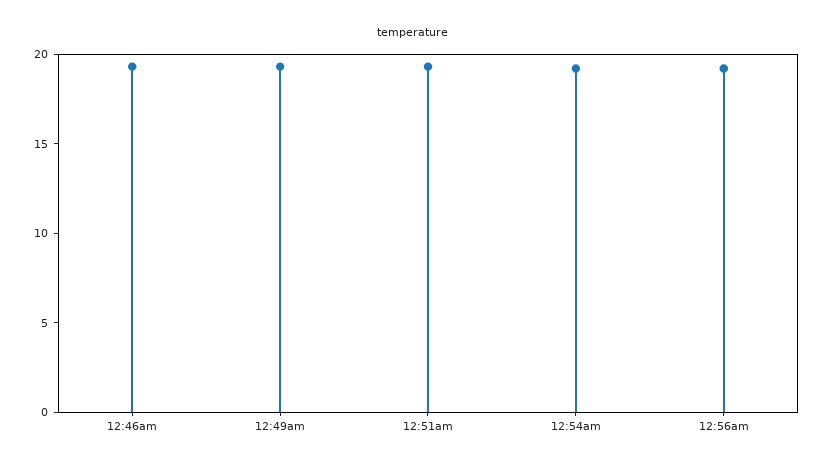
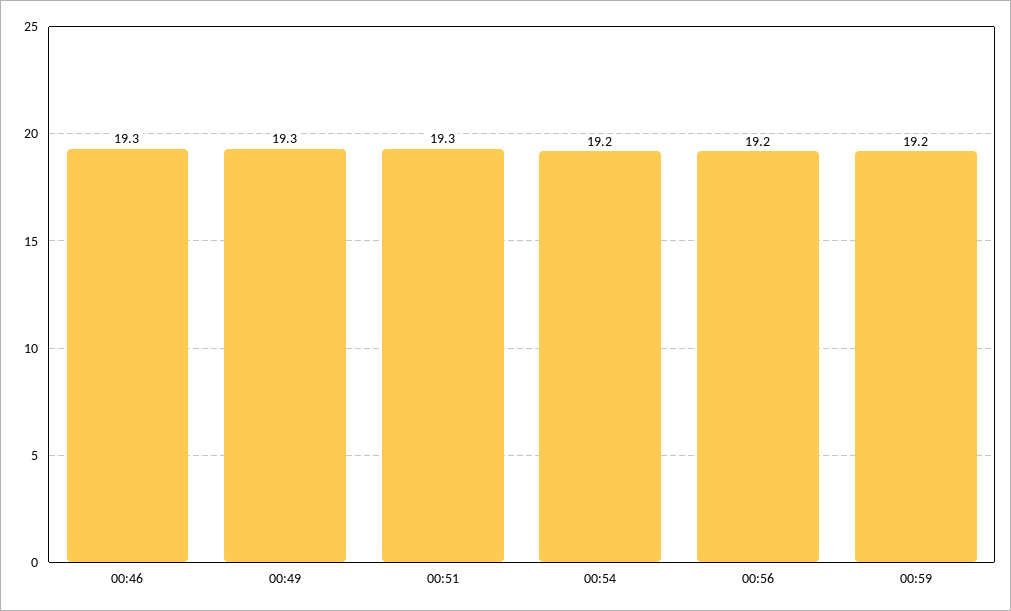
00:59: none -> 19.2

